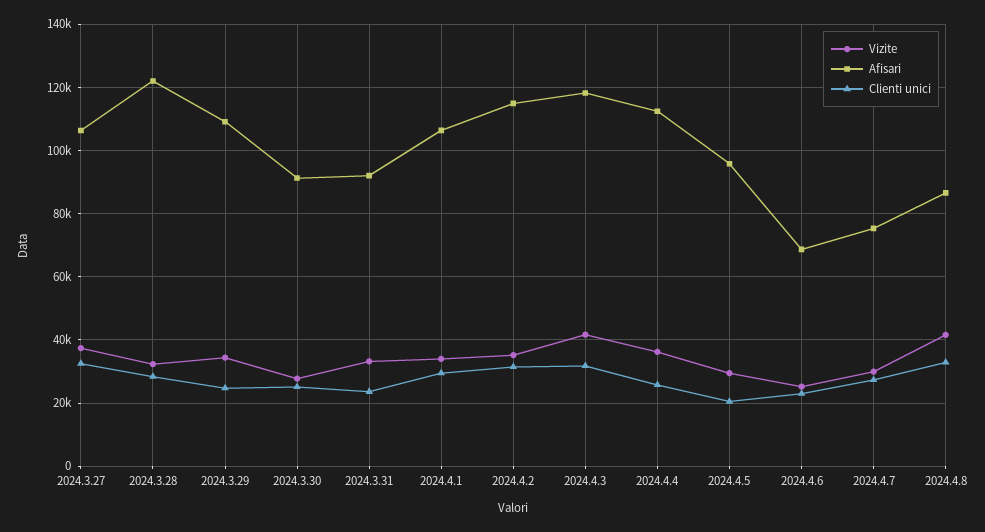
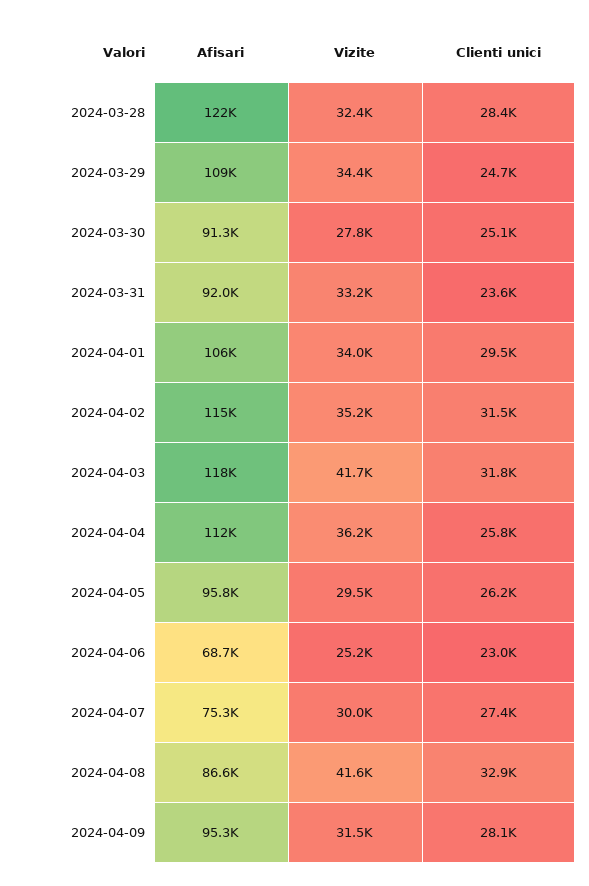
Vizite, 2024.3.27: 38000 -> none
Afisari, 2024.3.27: 106000 -> none
Clienti unici, 2024.3.27: 32000 -> none
Clienti unici, 2024.4.5: 20000 -> 26200
Afisari, 2024-04-09: none -> 95300
Vizite, 2024-04-09: none -> 31500
Clienti unici, 2024-04-09: none -> 28100

